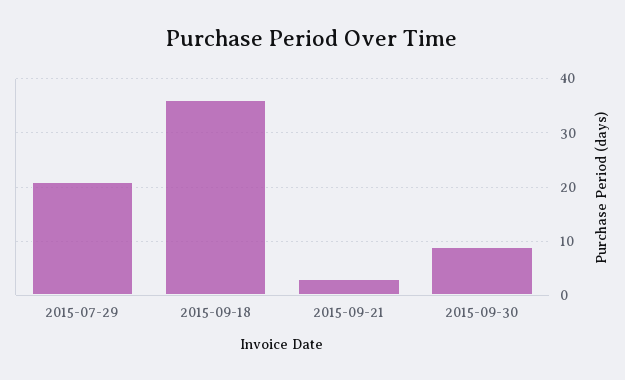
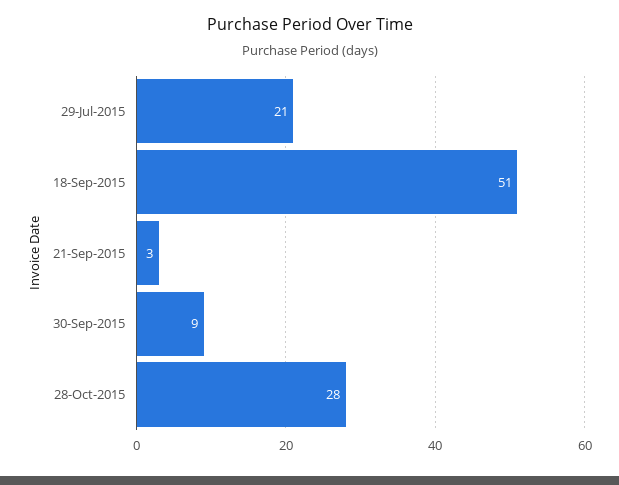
2015-09-18: 35 -> 51
28-Oct-2015: none -> 28

